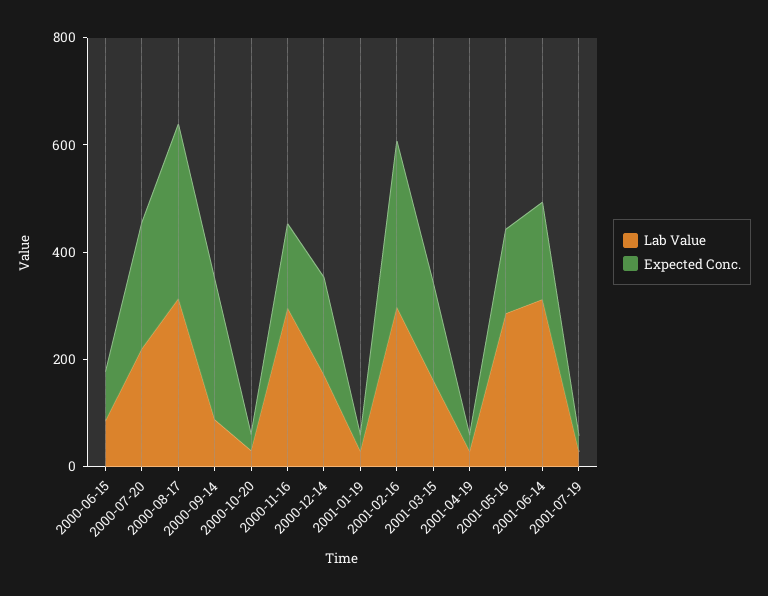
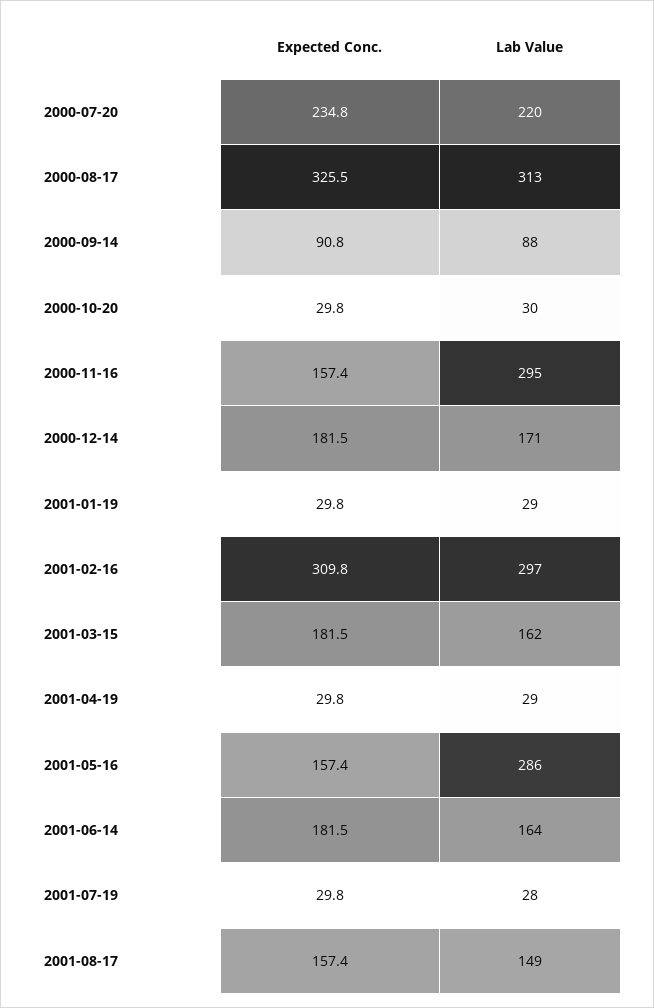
Lab Value, 2000-06-15: 100 -> none
Expected Conc., 2000-06-15: 100 -> none
Expected Conc., 2000-09-14: 250 -> 90.8
Lab Value, 2001-06-14: 300 -> 164
Expected Conc., 2001-08-17: none -> 157.4
Lab Value, 2001-08-17: none -> 149

